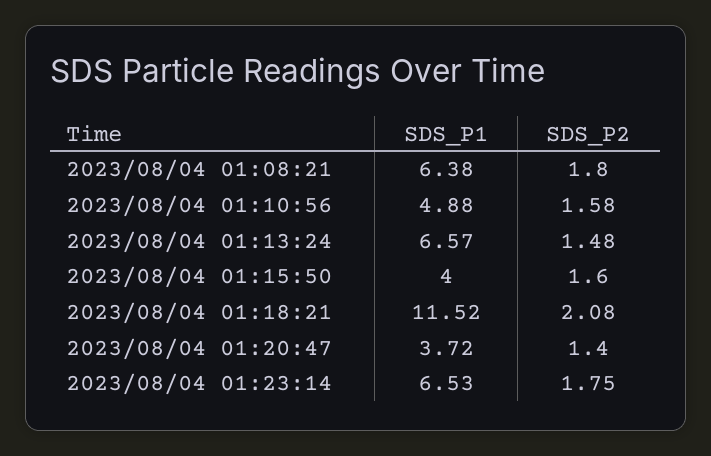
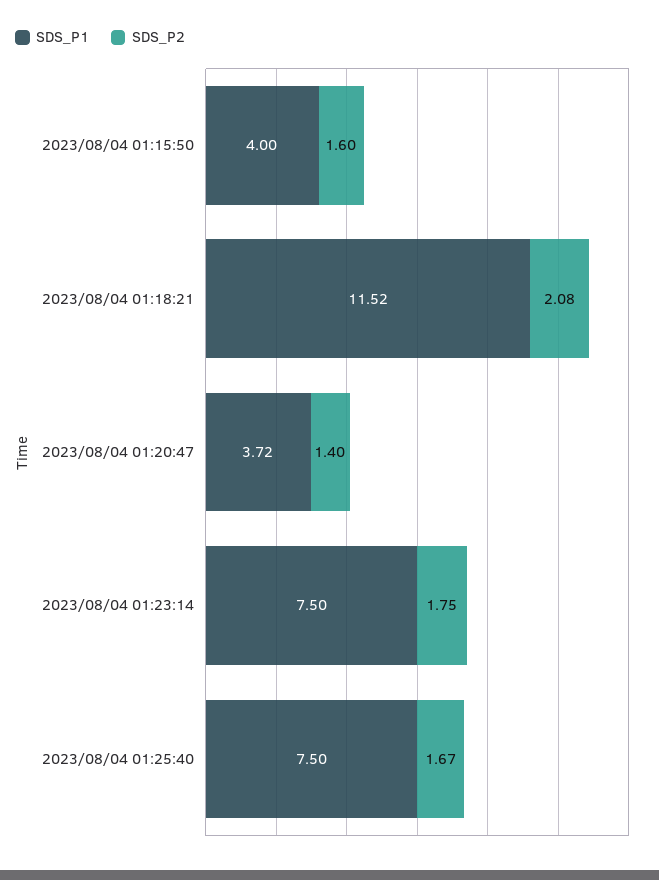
SDS_P1, 2023/08/04 01:08:21: 6.38 -> none
SDS_P2, 2023/08/04 01:08:21: 1.8 -> none
SDS_P1, 2023/08/04 01:10:56: 4.88 -> none
SDS_P2, 2023/08/04 01:10:56: 1.58 -> none
SDS_P1, 2023/08/04 01:13:24: 6.57 -> none
SDS_P2, 2023/08/04 01:13:24: 1.48 -> none
SDS_P1, 2023/08/04 01:23:14: 6.53 -> 7.5
SDS_P1, 2023/08/04 01:25:40: none -> 7.5
SDS_P2, 2023/08/04 01:25:40: none -> 1.67

